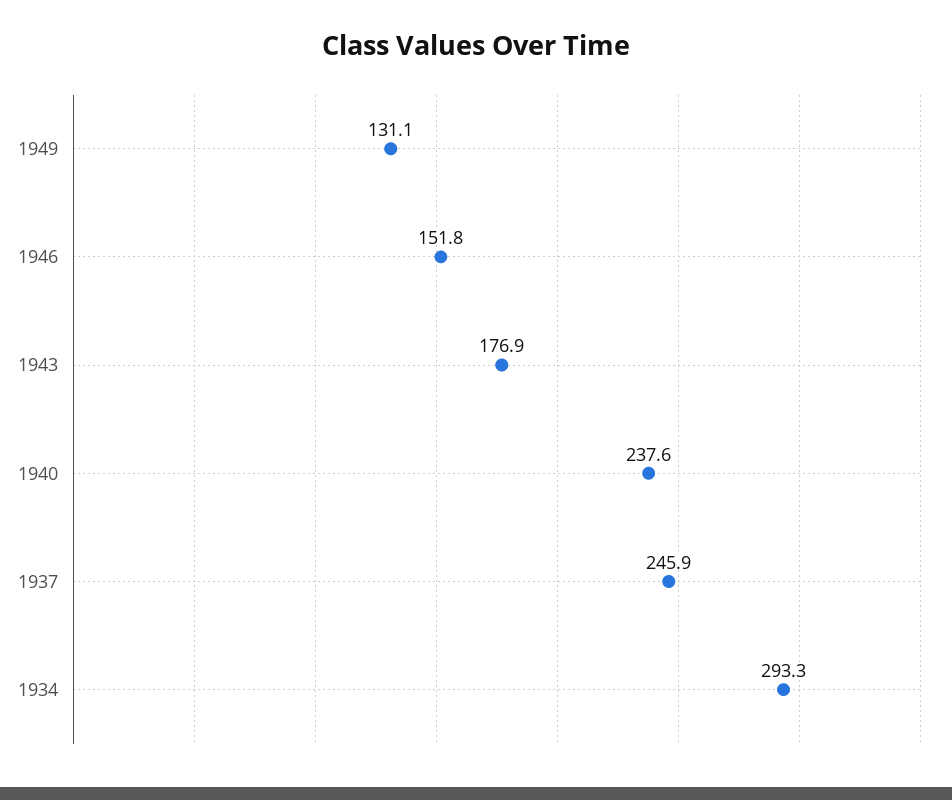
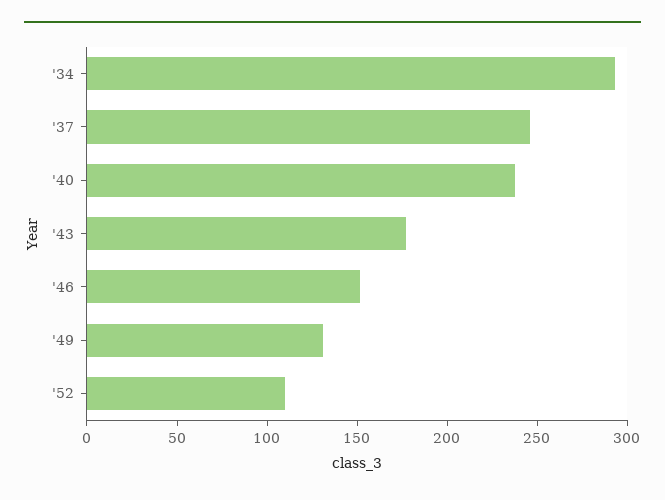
'52: none -> 110

